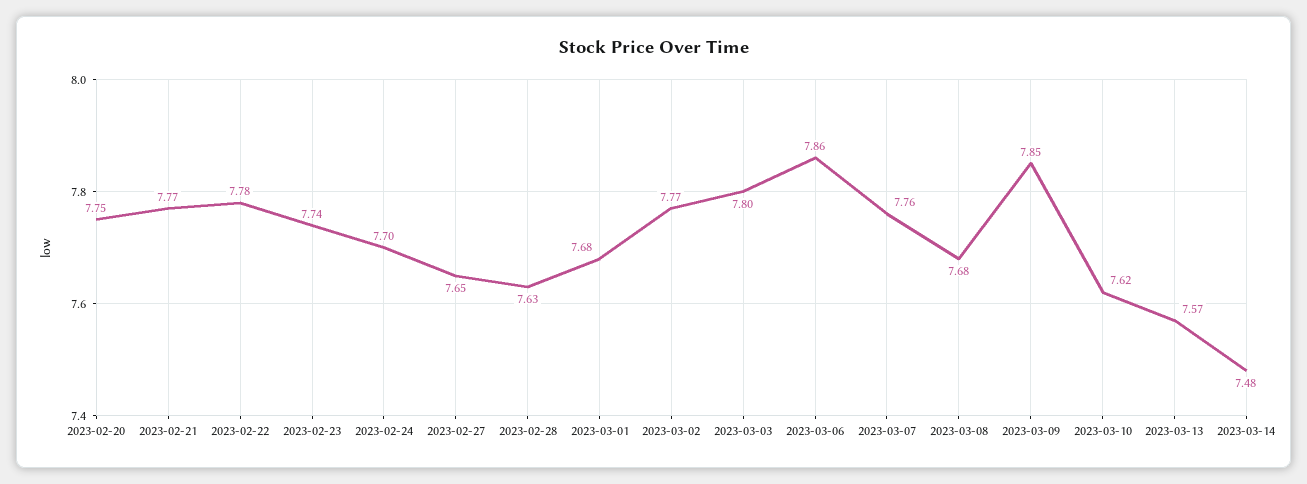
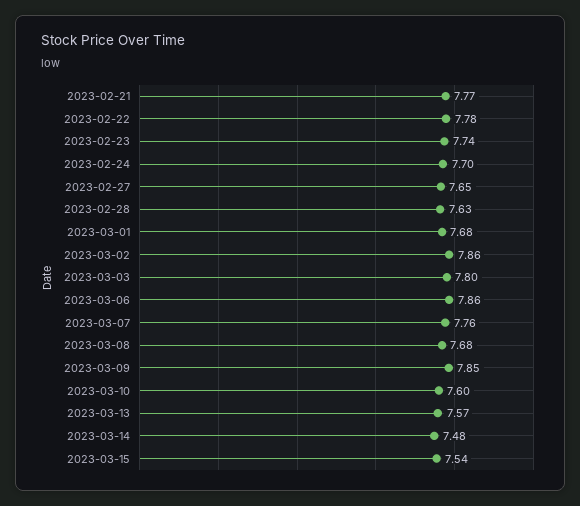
2023-02-20: 7.75 -> none
2023-03-02: 7.77 -> 7.86
2023-03-10: 7.62 -> 7.6
2023-03-15: none -> 7.54

